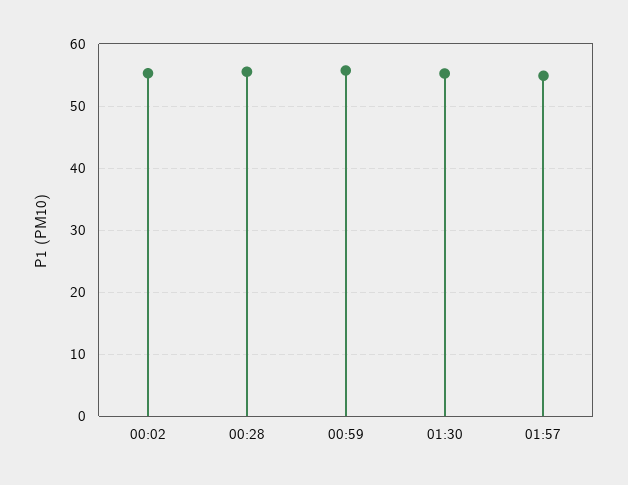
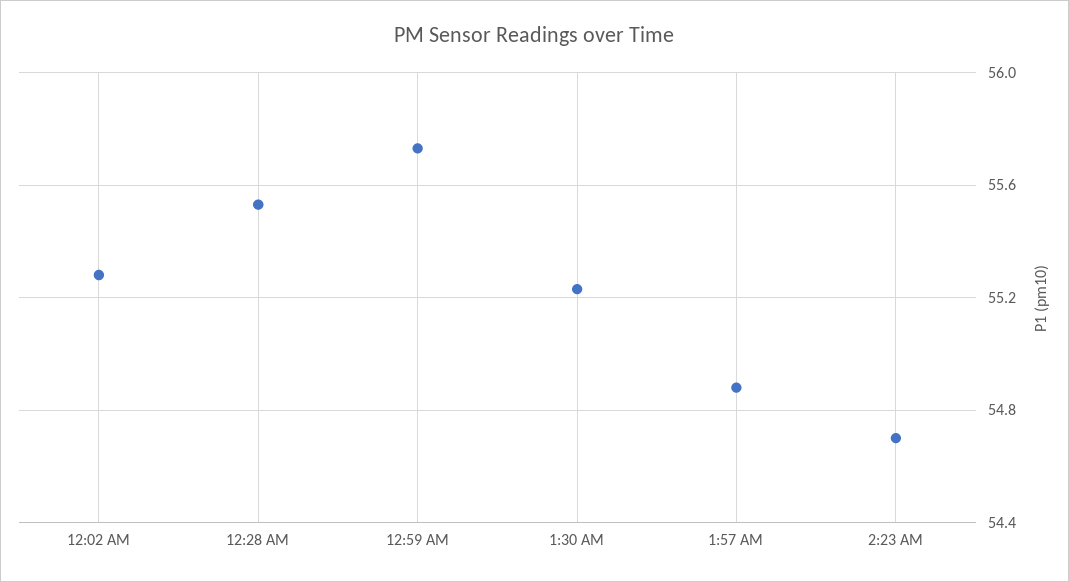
2:23 AM: none -> 54.7

